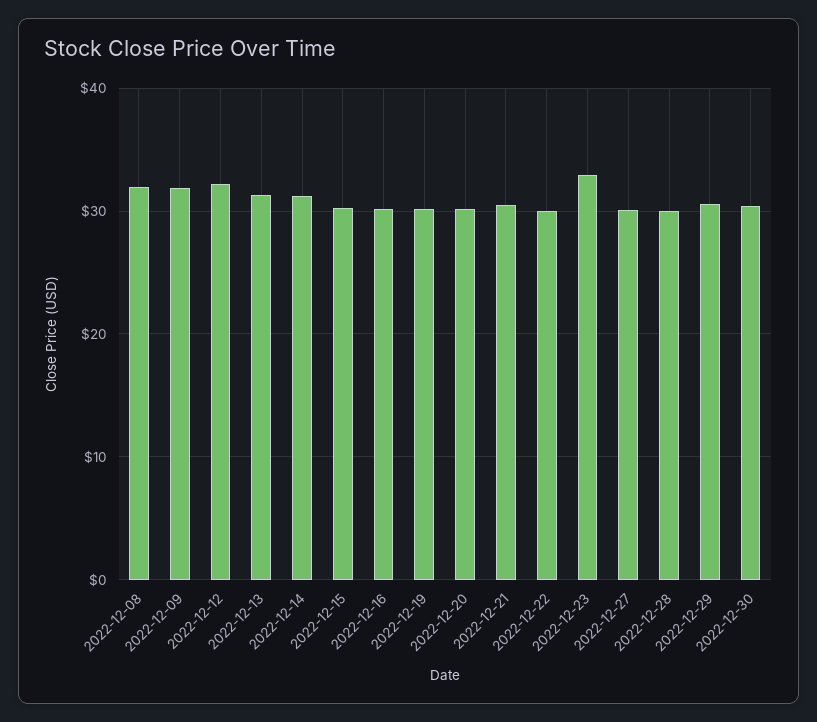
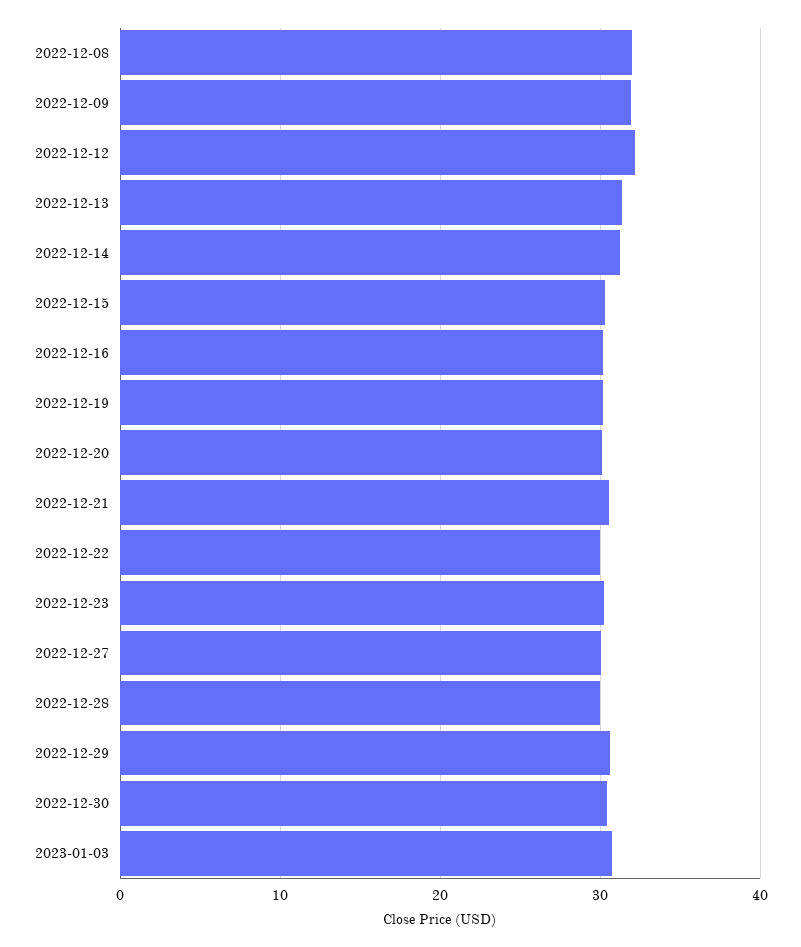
2022-12-23: 33 -> 30
2023-01-03: none -> 31

